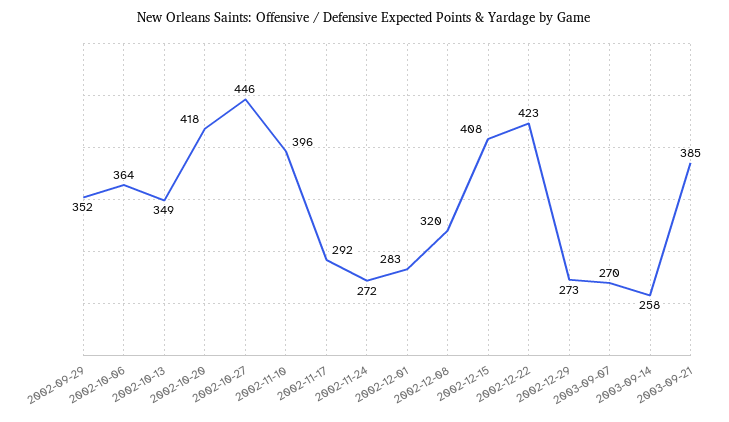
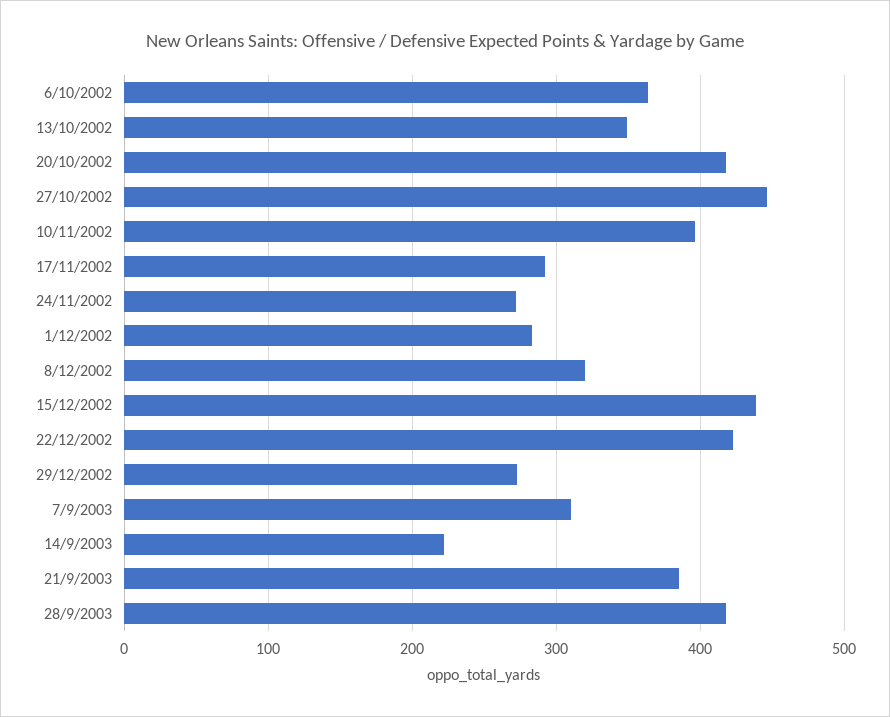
2002-09-29: 352 -> none
2002-12-15: 408 -> 440
2003-09-07: 270 -> 310
2003-09-14: 258 -> 220
28/9/2003: none -> 420

